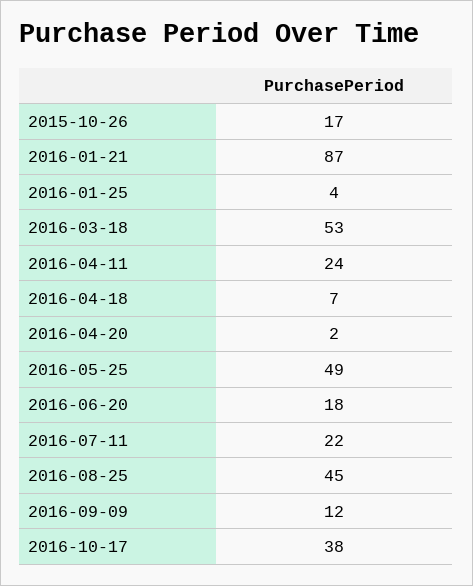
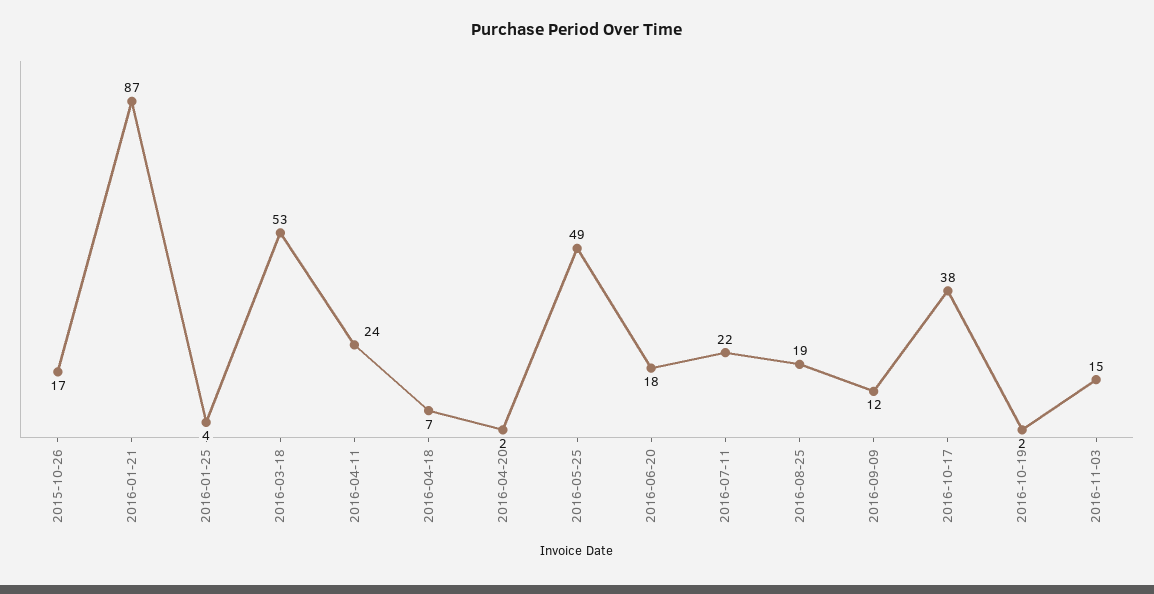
2016-08-25: 45 -> 19
2016-10-19: none -> 2
2016-11-03: none -> 15

